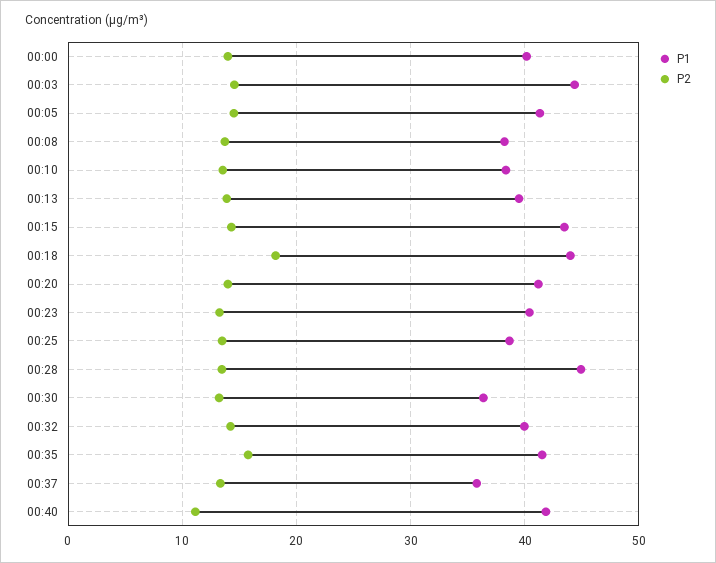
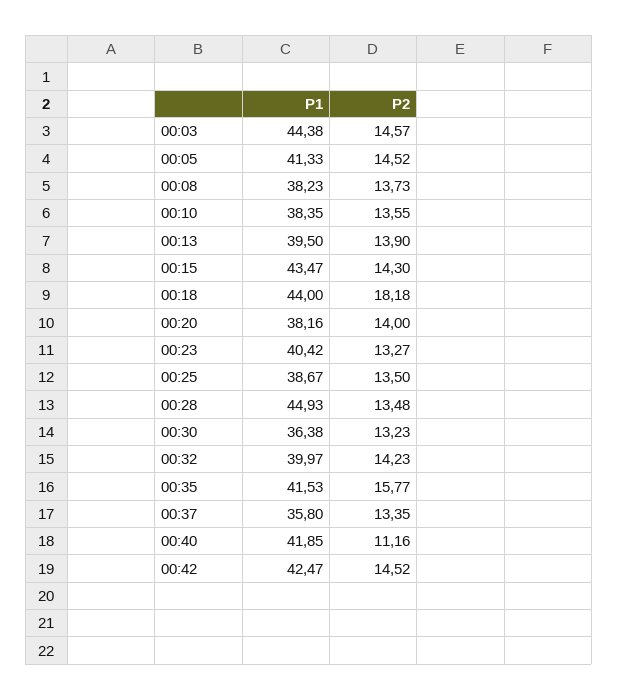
P1, 00:00: 40 -> none
P2, 00:00: 14 -> none
P1, 00:20: 41 -> 38.16
P1, 00:42: none -> 42.47
P2, 00:42: none -> 14.52

